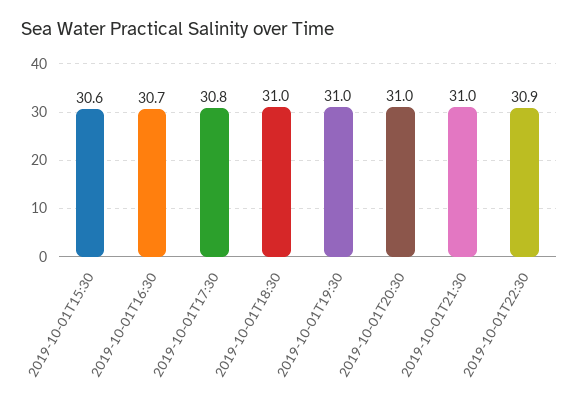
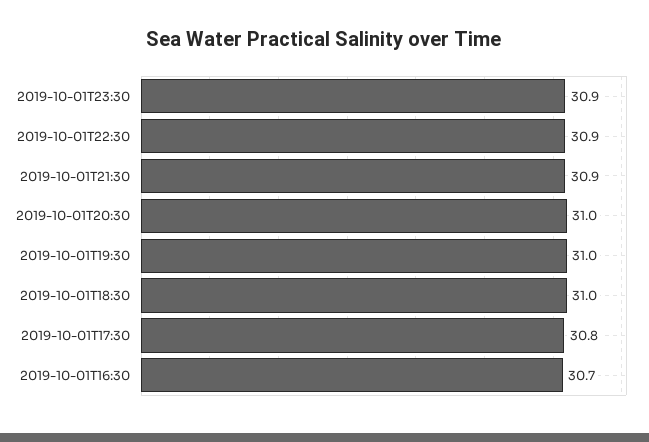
2019-10-01T15:30: 30.6 -> none
2019-10-01T21:30: 31 -> 30.9
2019-10-01T23:30: none -> 30.9

